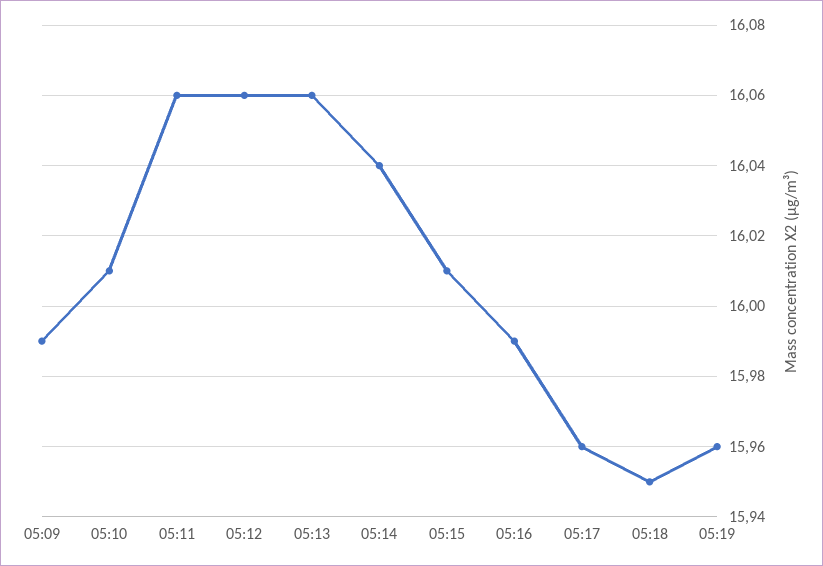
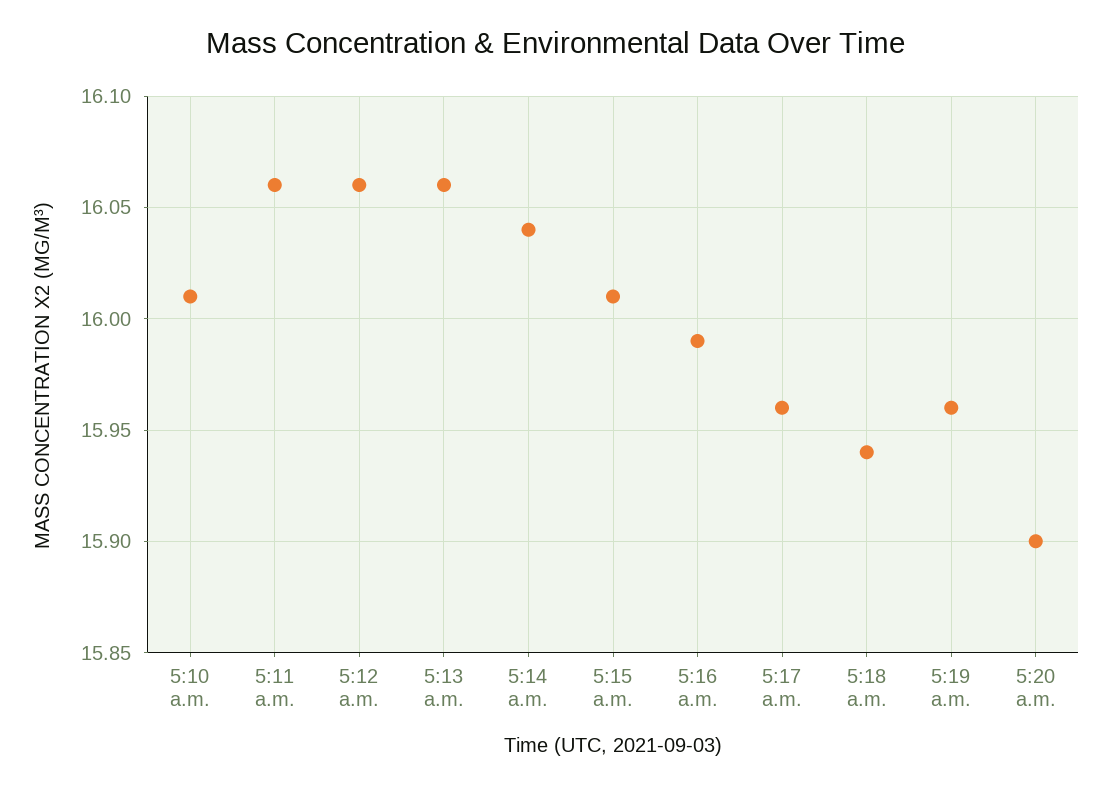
05:09: 15.99 -> none
05:18: 15.95 -> 15.94
5:20 a.m.: none -> 15.9

